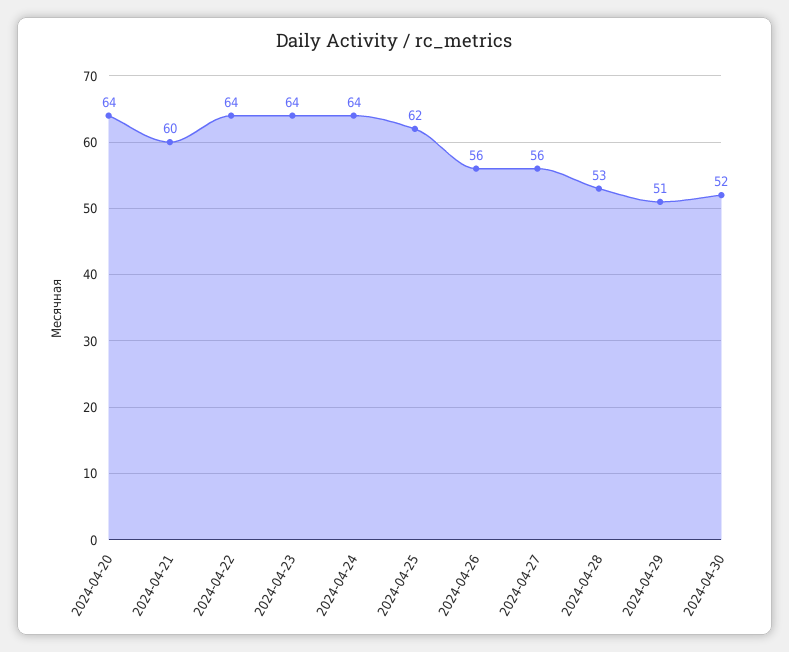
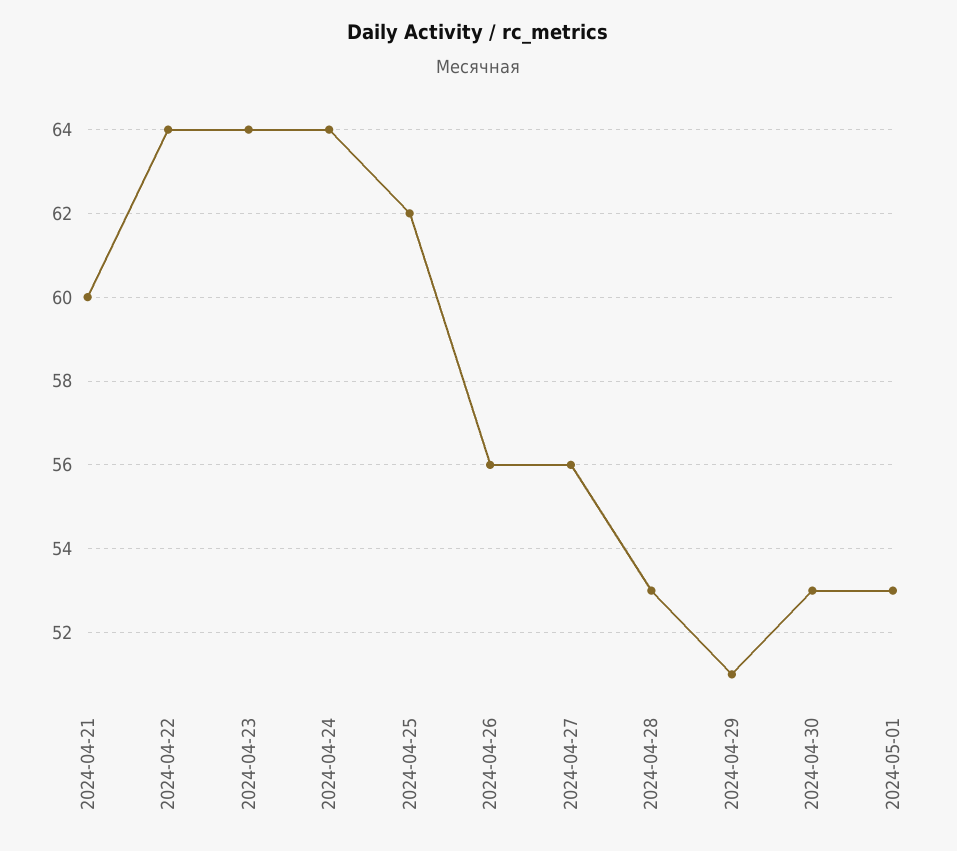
2024-04-20: 64 -> none
2024-04-30: 52 -> 53
2024-05-01: none -> 53

